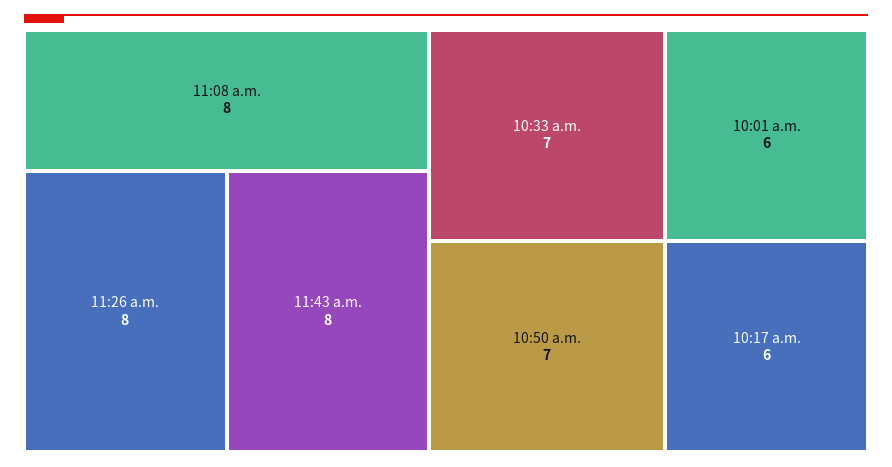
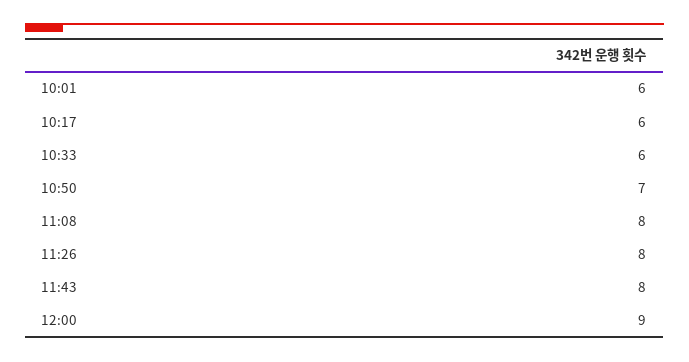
10:33 a.m.: 7 -> 6
12:00: none -> 9

